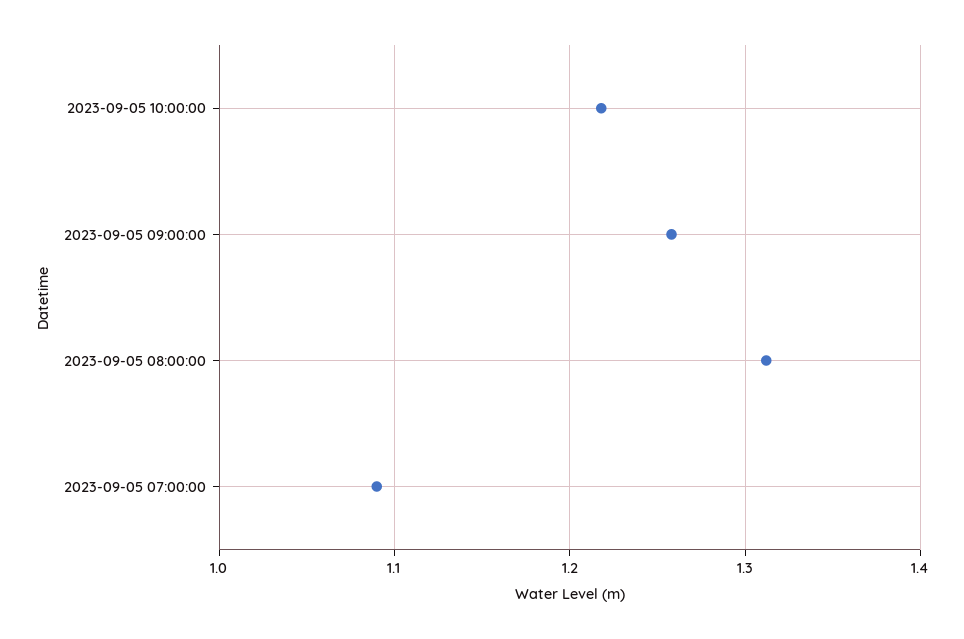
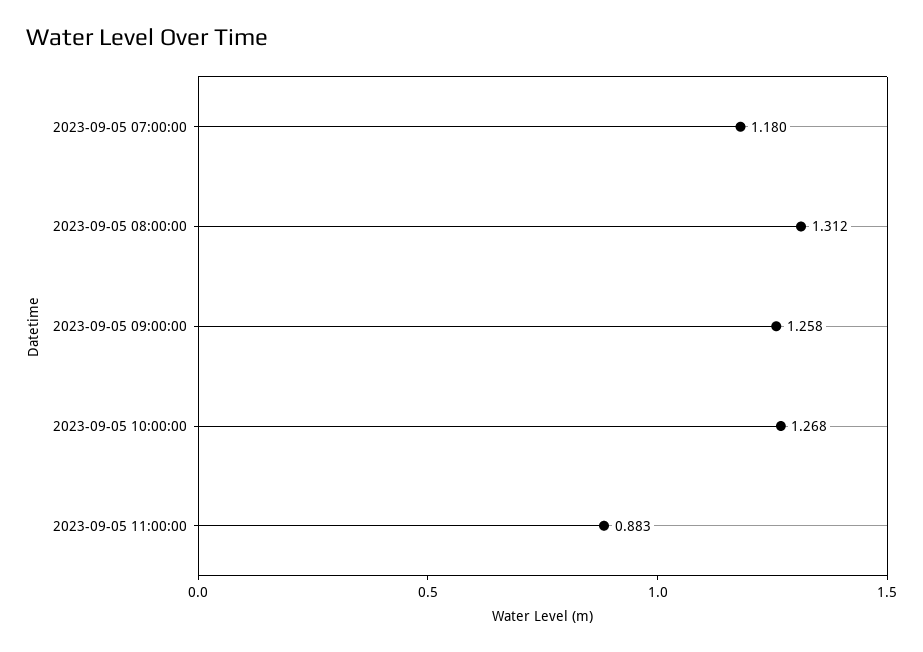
2023-09-05 10:00:00: 1.22 -> 1.268
2023-09-05 07:00:00: 1.09 -> 1.18
2023-09-05 11:00:00: none -> 0.883

